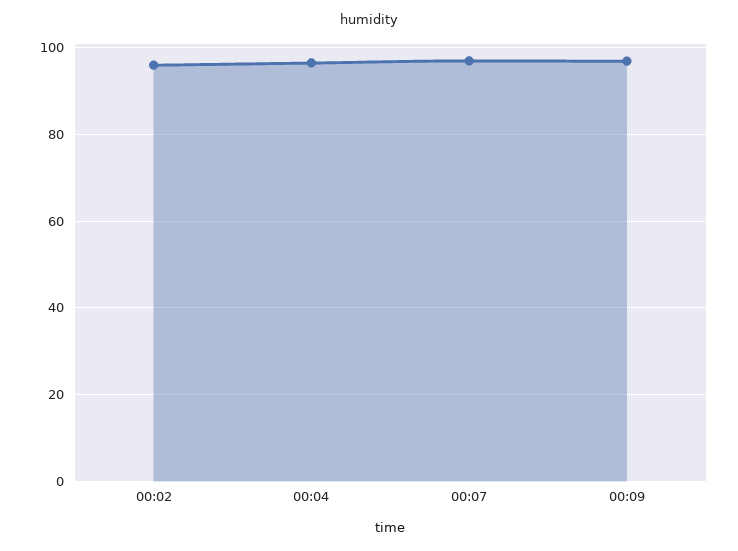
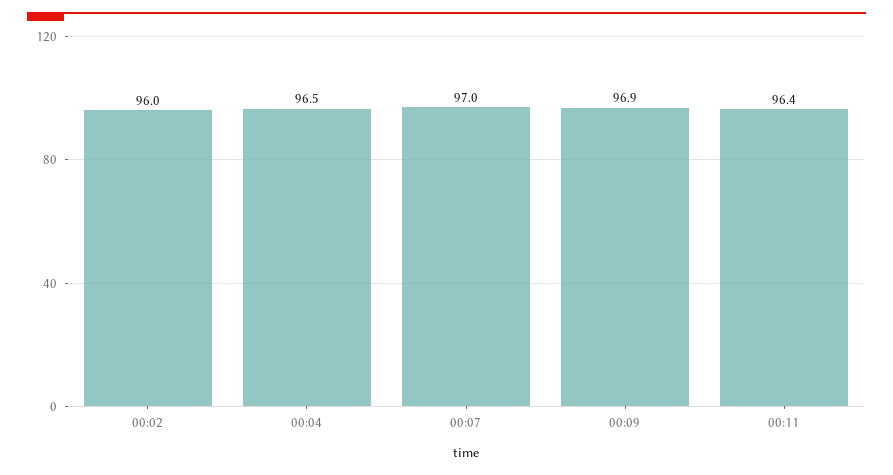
00:11: none -> 96.4

